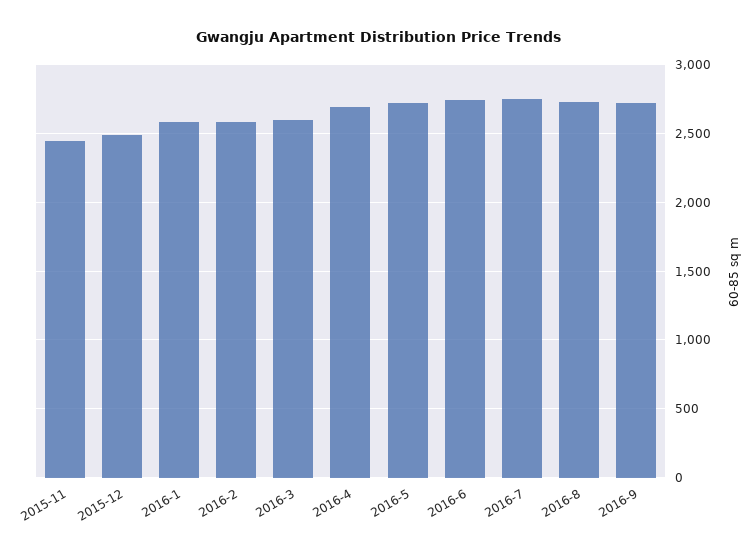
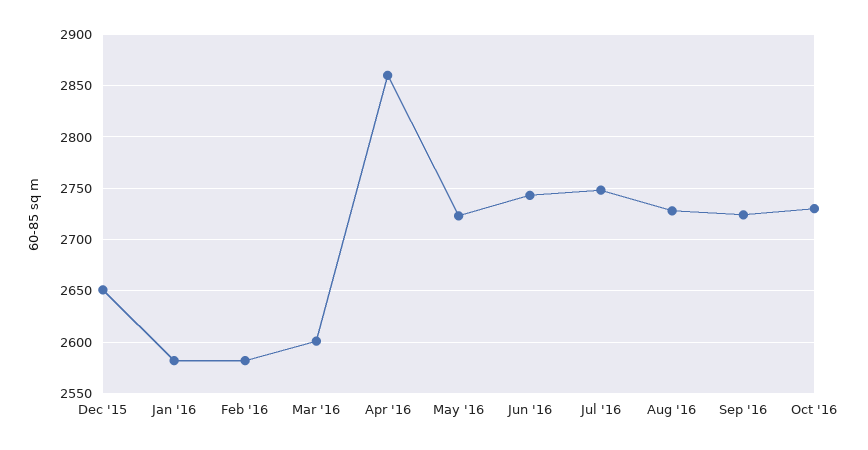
2015-11: 2450 -> none
2015-12: 2500 -> 2650
2016-4: 2700 -> 2860
Oct '16: none -> 2730

